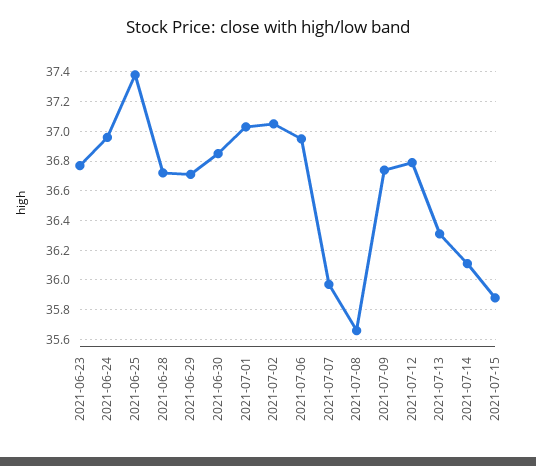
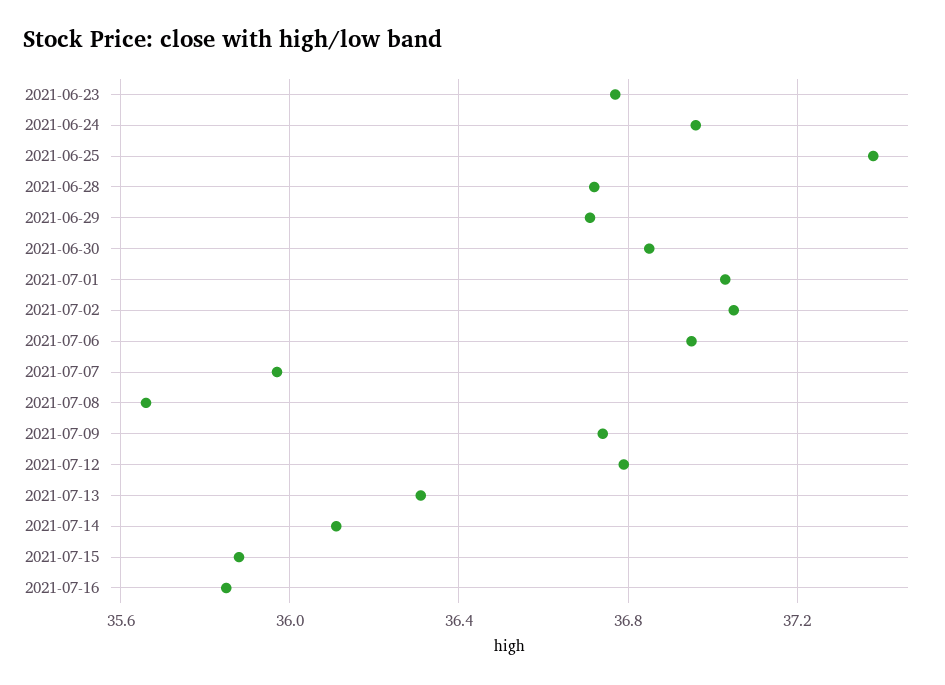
2021-07-16: none -> 35.85

